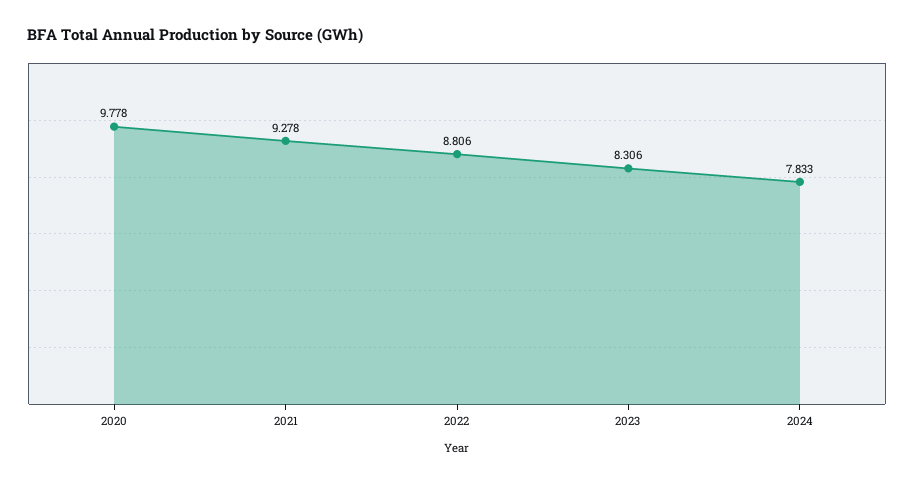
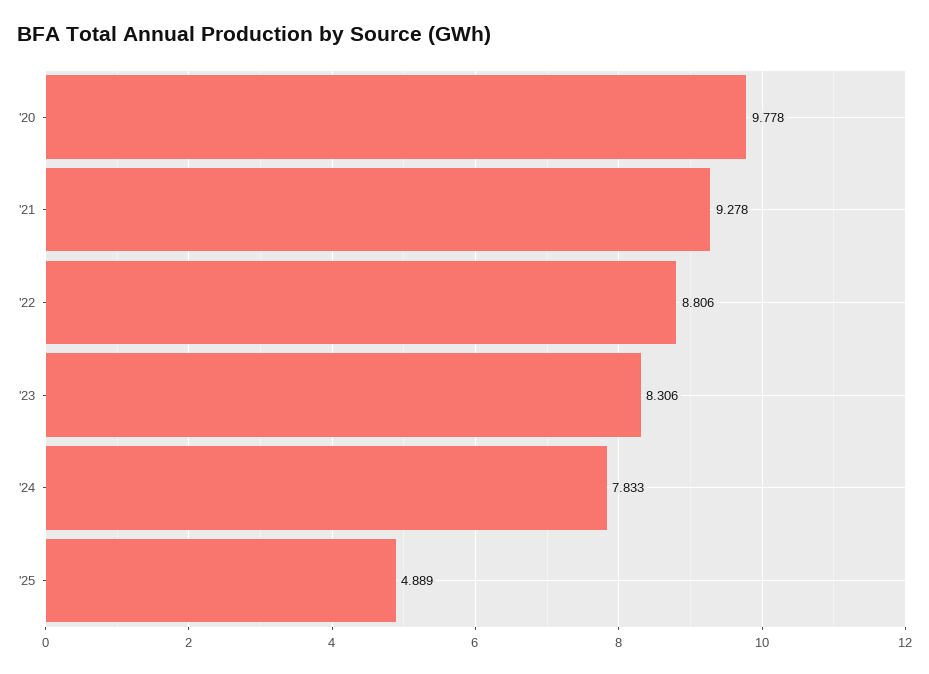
'25: none -> 4.889

